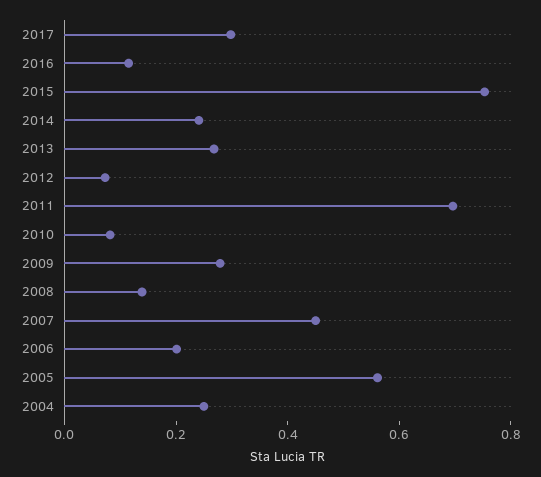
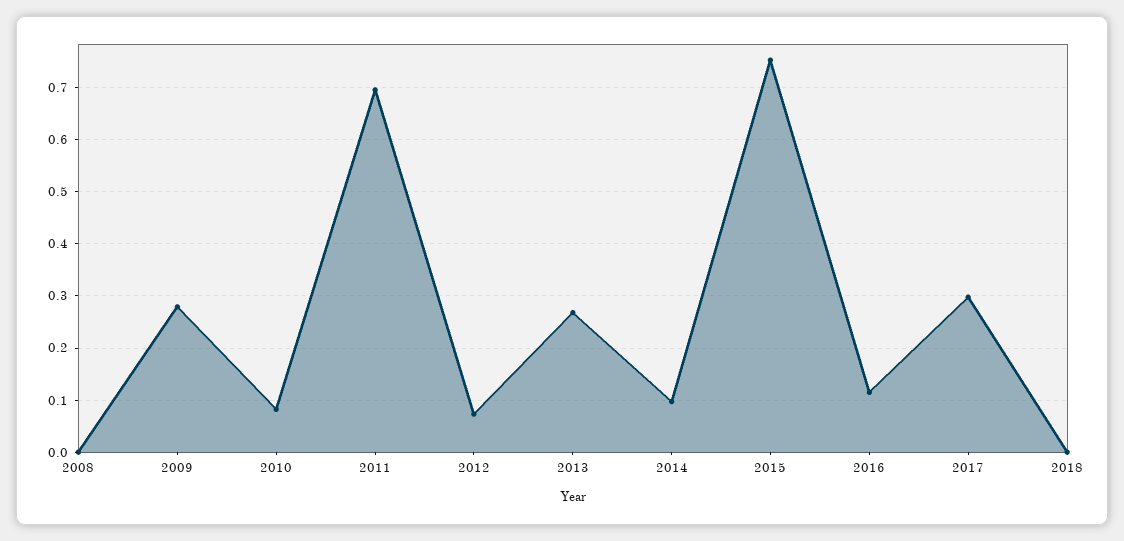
2014: 0.25 -> 0.1
2008: 0.15 -> 0
2007: 0.45 -> none
2006: 0.2 -> none
2005: 0.55 -> none
2004: 0.25 -> none
2018: none -> 0

